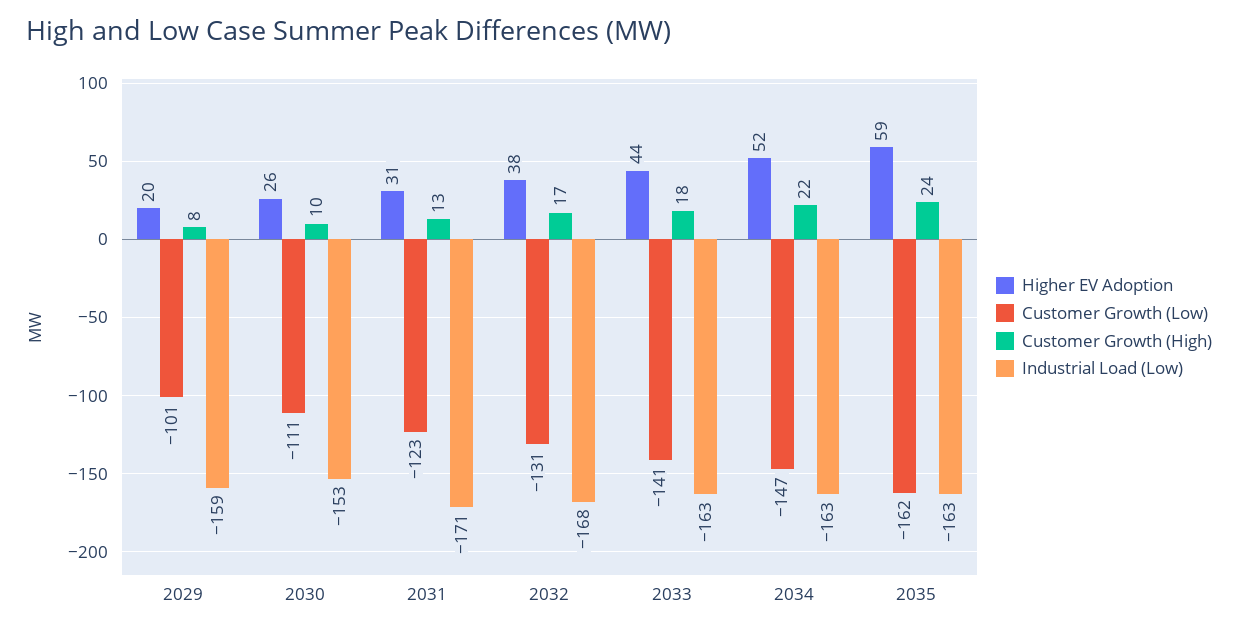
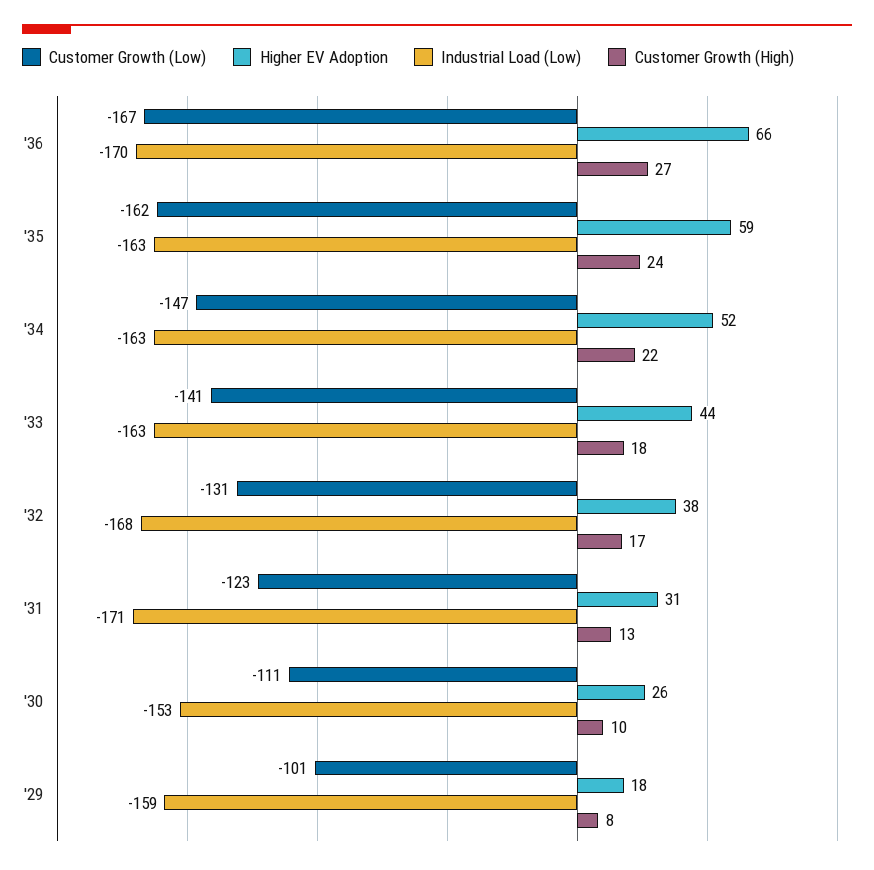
Higher EV Adoption, 2029: 20 -> 18
Customer Growth (Low), '36: none -> -167
Higher EV Adoption, '36: none -> 66
Industrial Load (Low), '36: none -> -170
Customer Growth (High), '36: none -> 27

